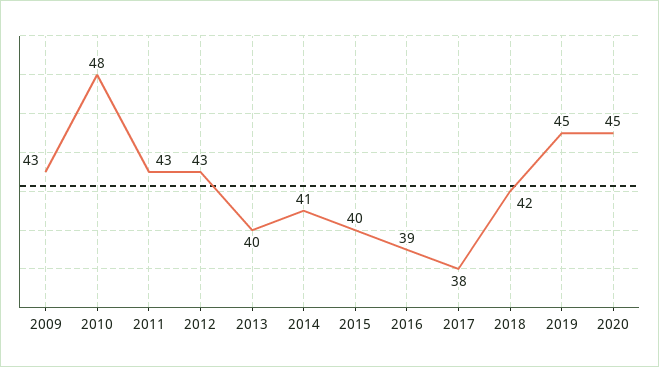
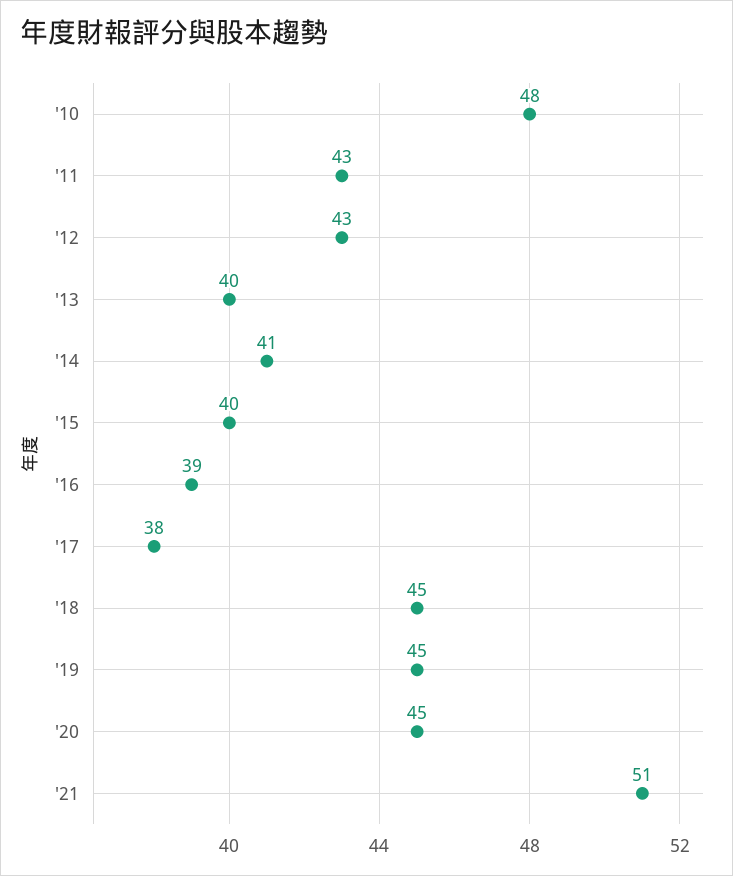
2009: 43 -> none
2018: 42 -> 45
'21: none -> 51

